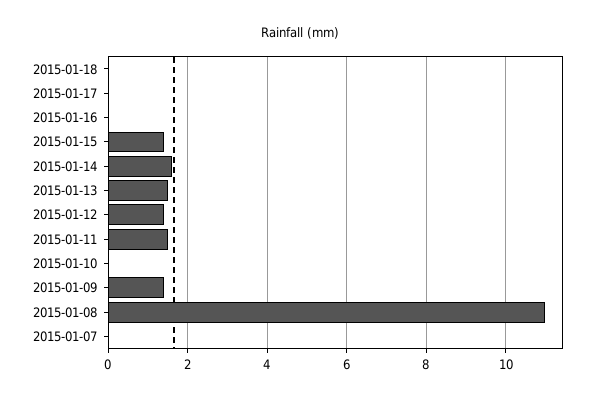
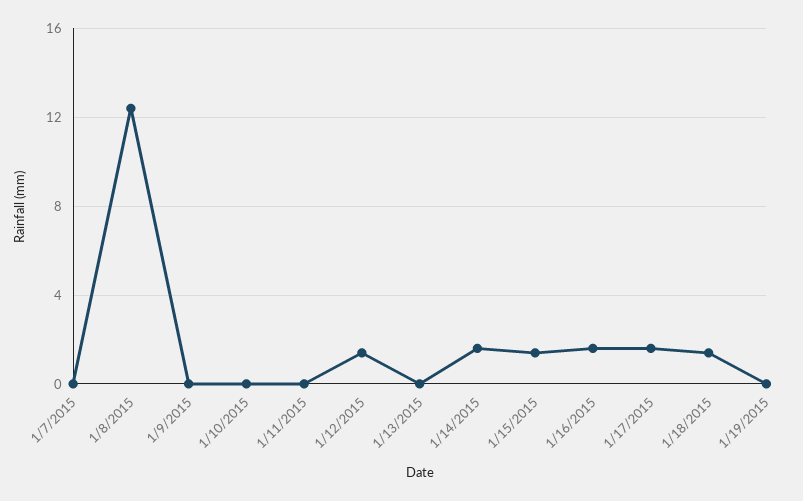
2015-01-18: 0 -> 1.5
2015-01-17: 0 -> 1.5
2015-01-16: 0 -> 1.5
2015-01-13: 1.5 -> 0
2015-01-11: 1.5 -> 0
2015-01-09: 1.5 -> 0
2015-01-08: 11 -> 12.5
1/19/2015: none -> 0

